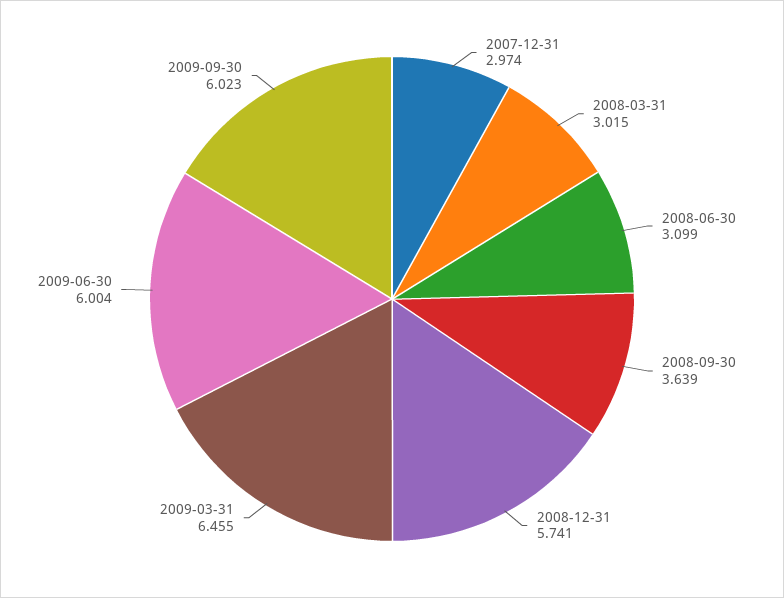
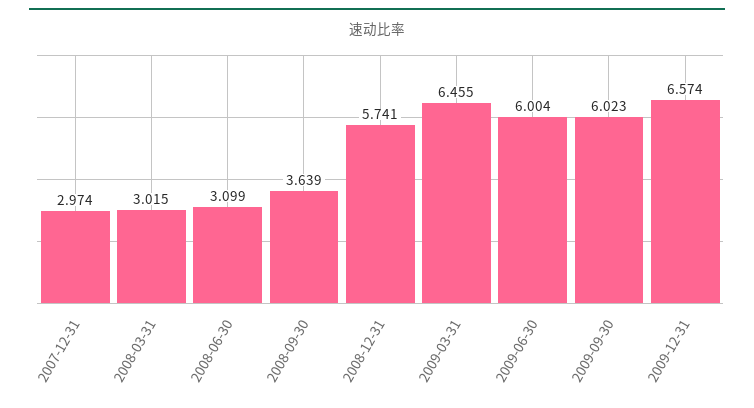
2009-12-31: none -> 6.574

